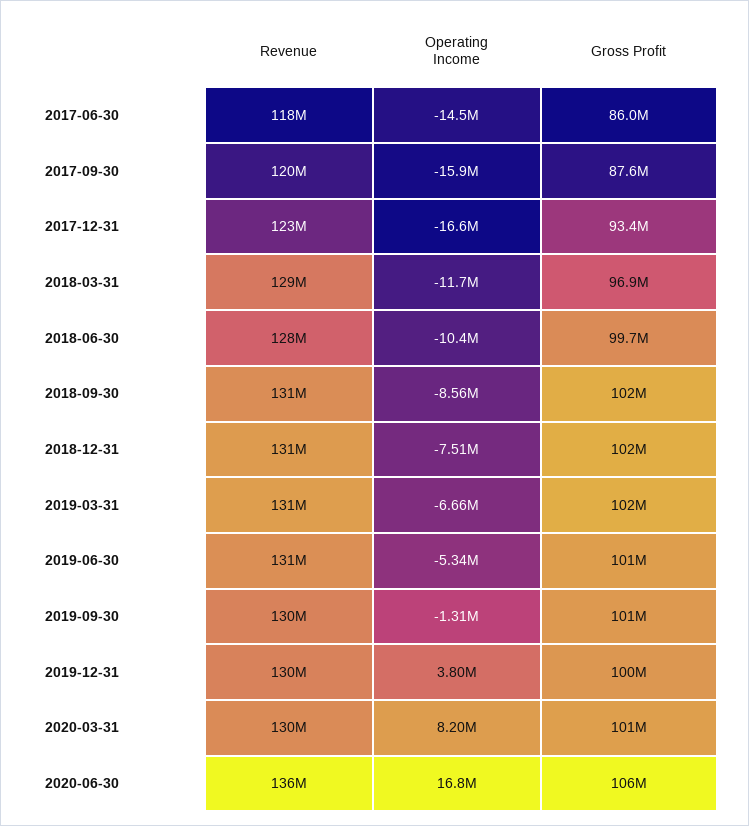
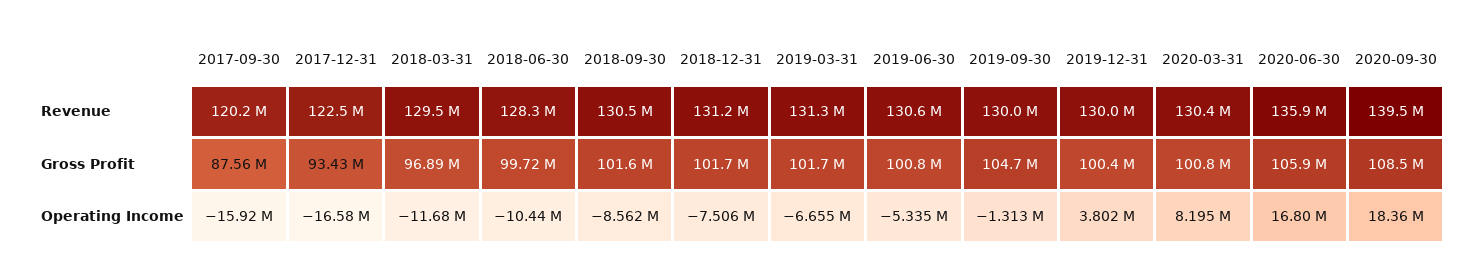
Revenue, 2017-06-30: 118000000 -> none
Operating Income, 2017-06-30: -14500000 -> none
Gross Profit, 2017-06-30: 86000000 -> none
Gross Profit, 2019-09-30: 101000000 -> 104700000
Revenue, 2020-09-30: none -> 139500000
Gross Profit, 2020-09-30: none -> 108500000
Operating Income, 2020-09-30: none -> 18360000

